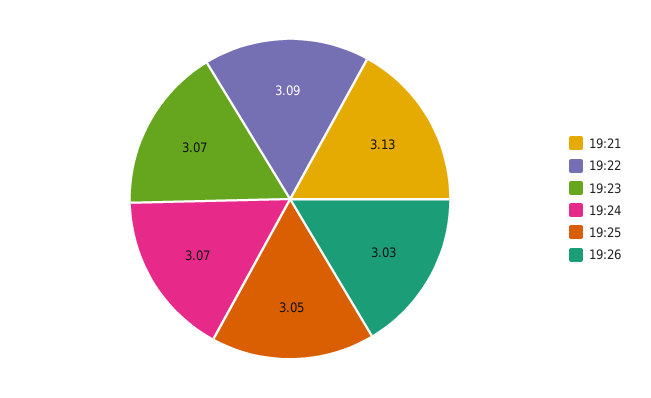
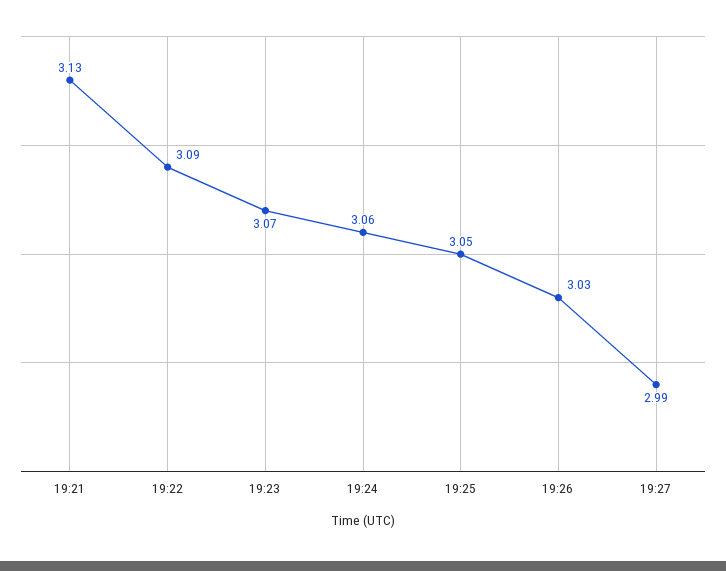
19:24: 3.07 -> 3.06
19:27: none -> 2.99

